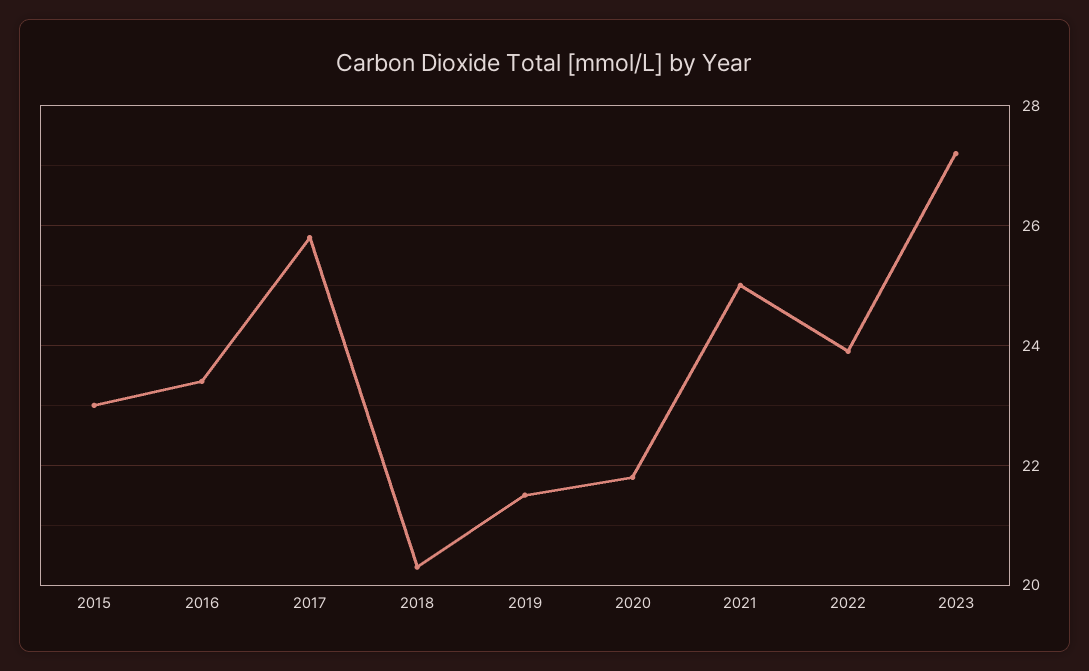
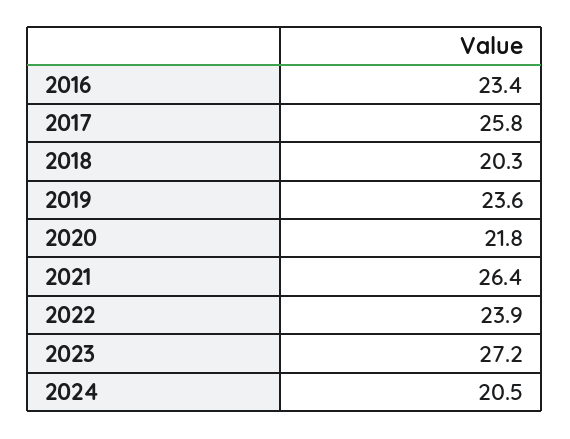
2015: 23 -> none
2019: 21.5 -> 23.6
2021: 25 -> 26.4
2024: none -> 20.5

